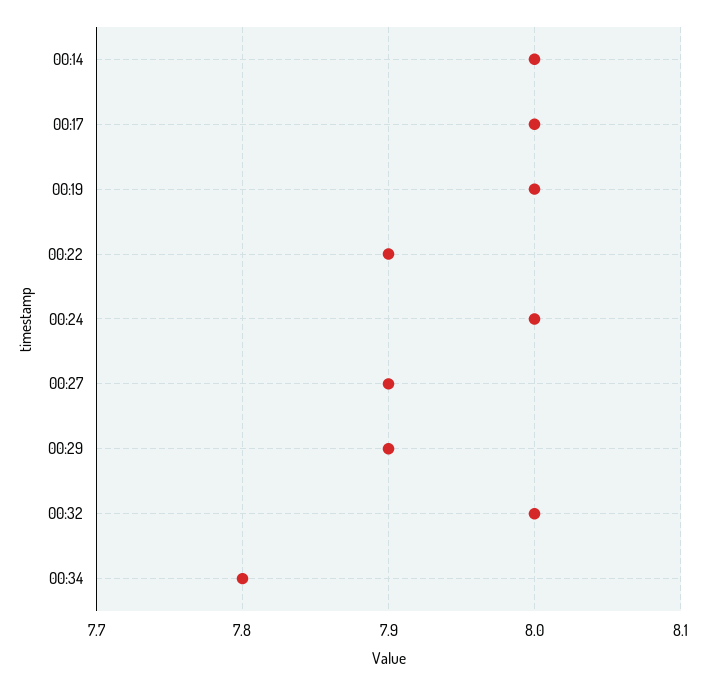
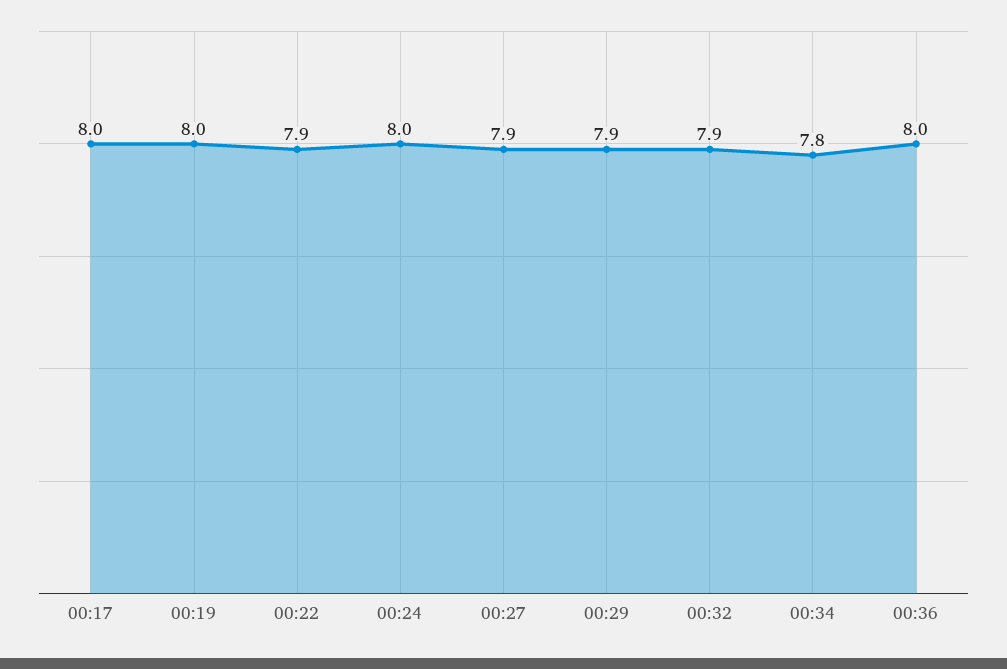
00:14: 8 -> none
00:32: 8 -> 7.9
00:36: none -> 8

